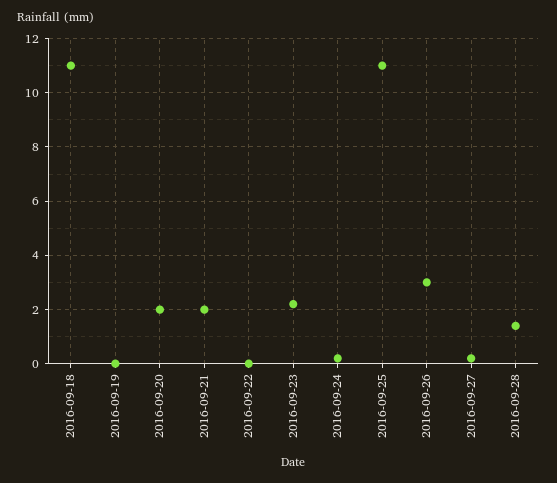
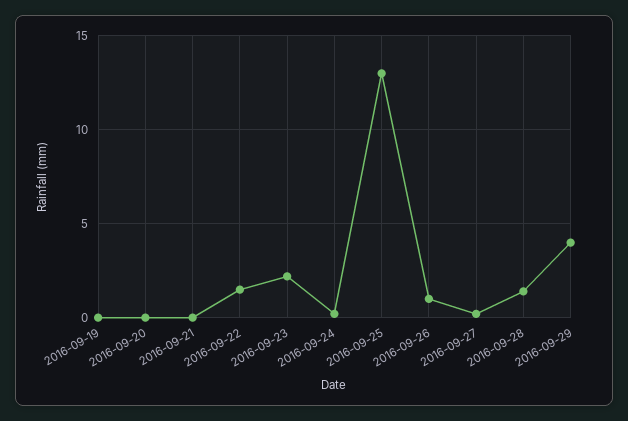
2016-09-18: 11 -> none
2016-09-20: 2 -> 0
2016-09-21: 2 -> 0
2016-09-22: 0 -> 1.5
2016-09-25: 11 -> 13
2016-09-26: 3 -> 1
2016-09-29: none -> 4

